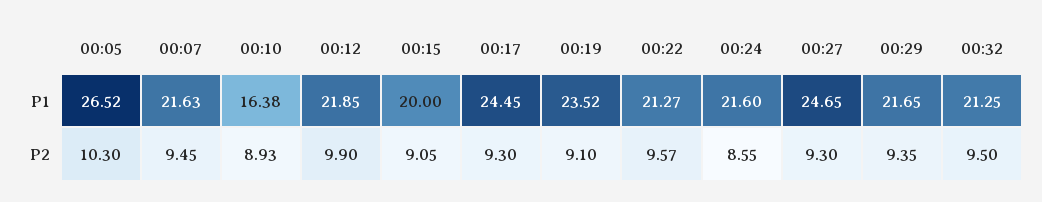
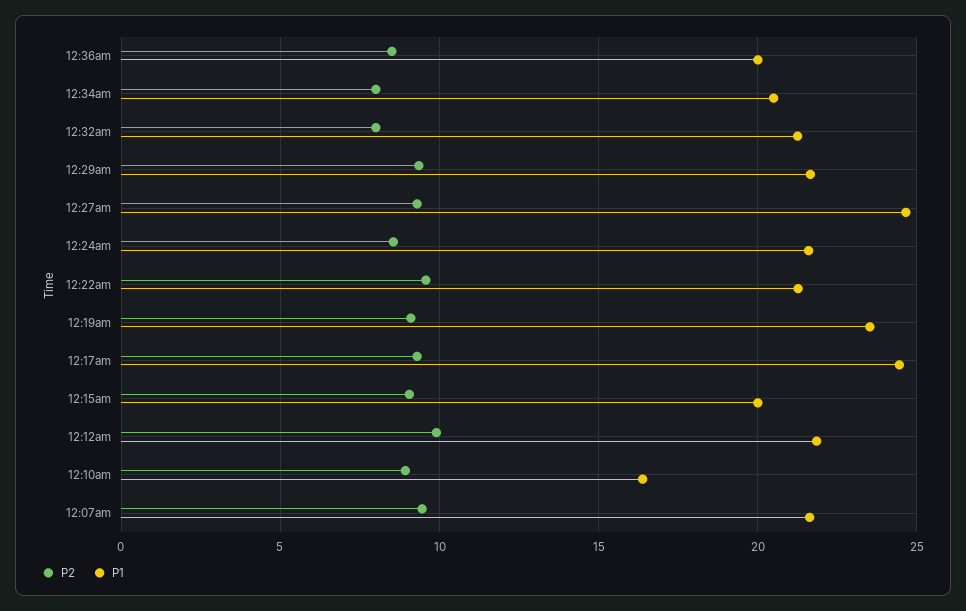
P1, 00:05: 26.52 -> none
P2, 00:05: 10.3 -> none
P2, 00:32: 9.5 -> 8
P2, 12:36am: none -> 8.5
P1, 12:36am: none -> 20
P2, 12:34am: none -> 8
P1, 12:34am: none -> 20.5

